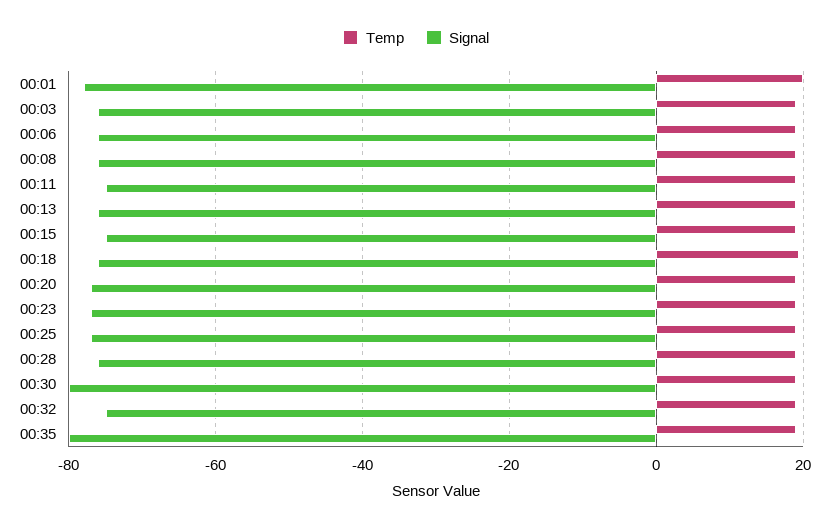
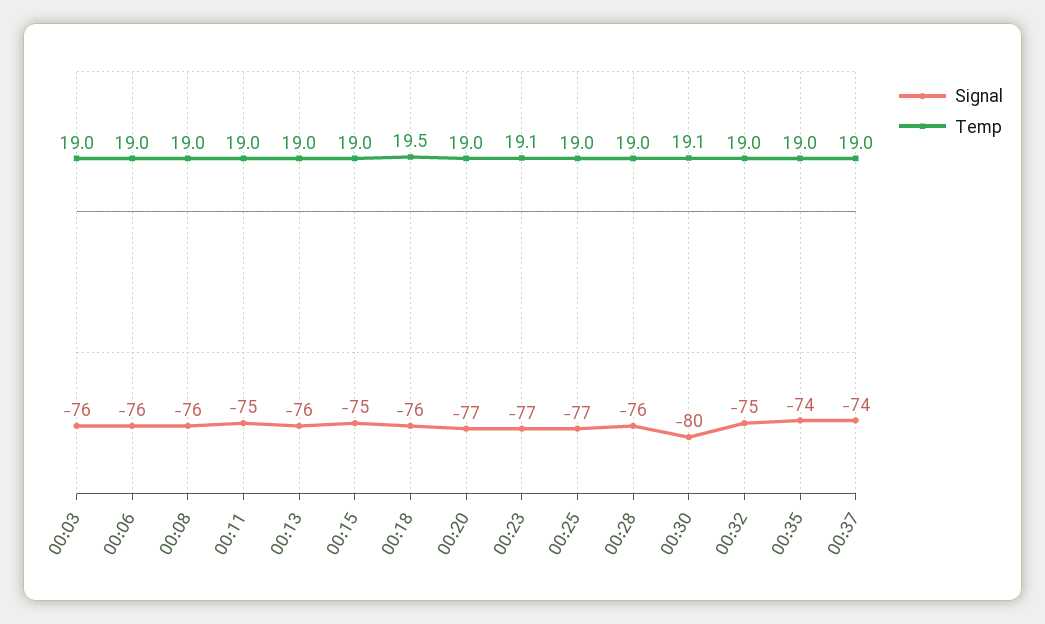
Temp, 00:01: 20 -> none
Signal, 00:01: -78 -> none
Signal, 00:35: -80 -> -74
Signal, 00:37: none -> -74
Temp, 00:37: none -> 19

